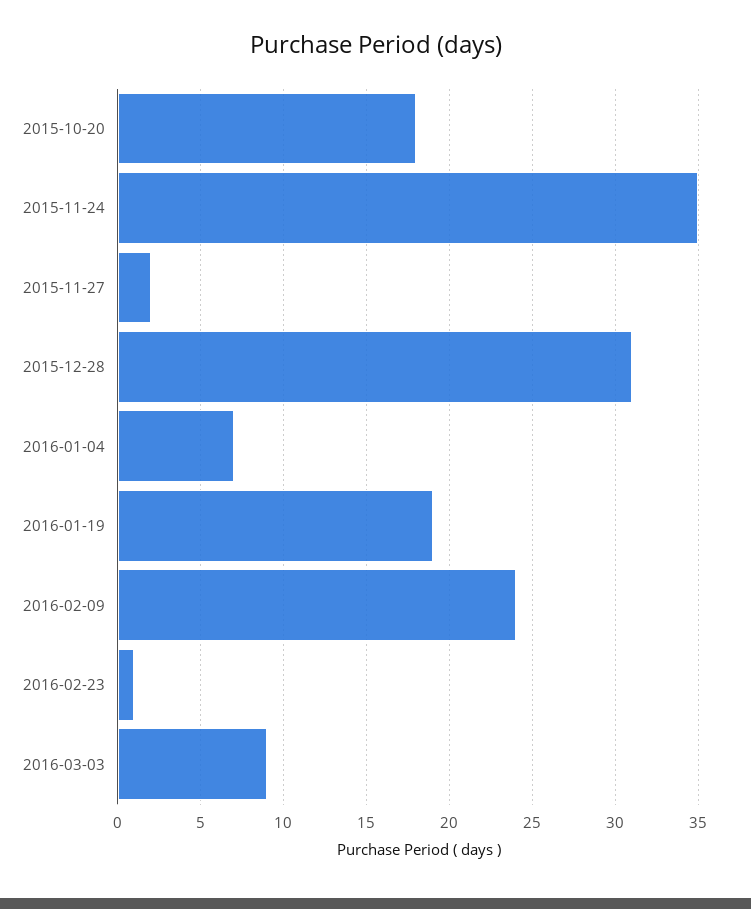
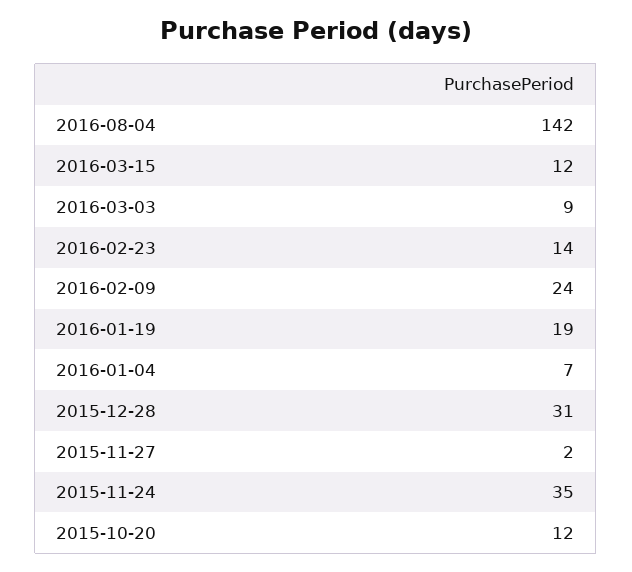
2015-10-20: 18 -> 12
2016-02-23: 1 -> 14
2016-08-04: none -> 142
2016-03-15: none -> 12

